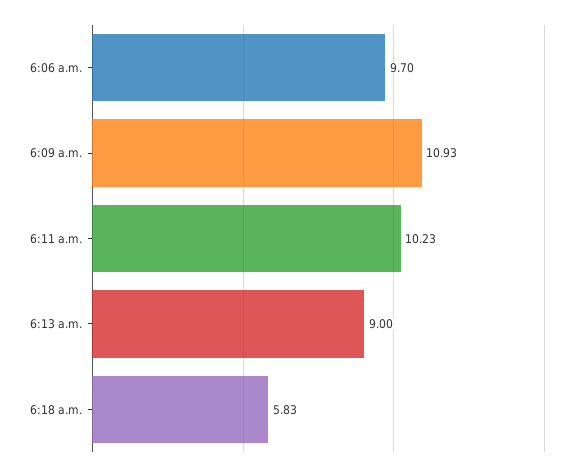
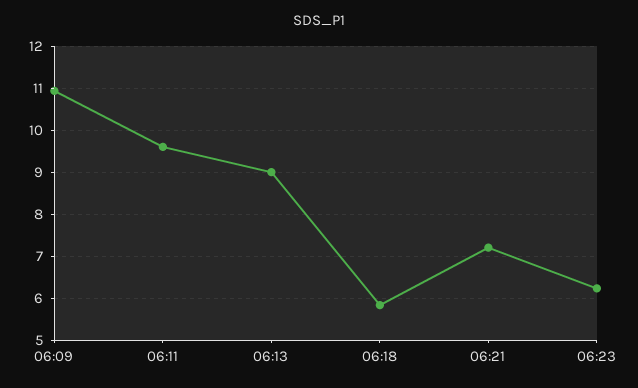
6:06 a.m.: 9.7 -> none
6:11 a.m.: 10.23 -> 9.6
06:21: none -> 7.2
06:23: none -> 6.2

